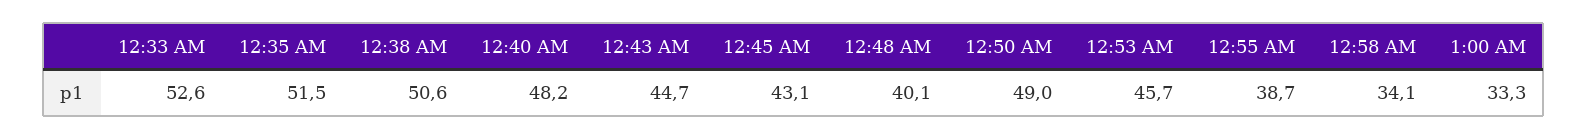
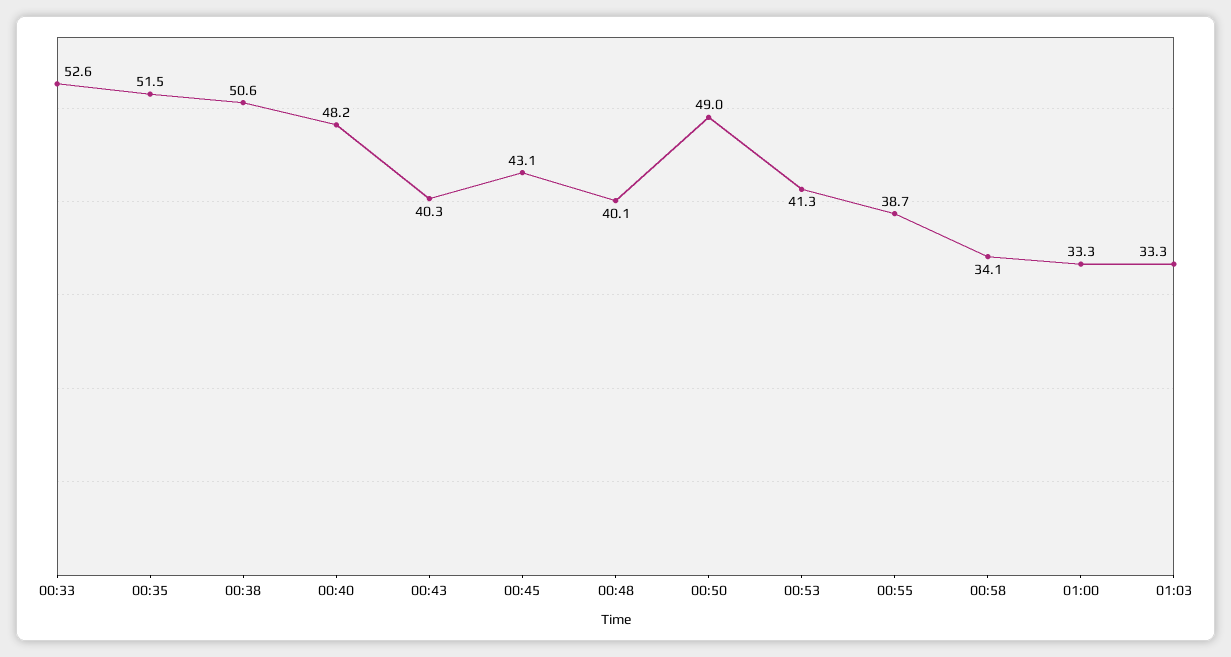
12:43 AM: 44.7 -> 40.3
12:53 AM: 45.7 -> 41.3
01:03: none -> 33.3

